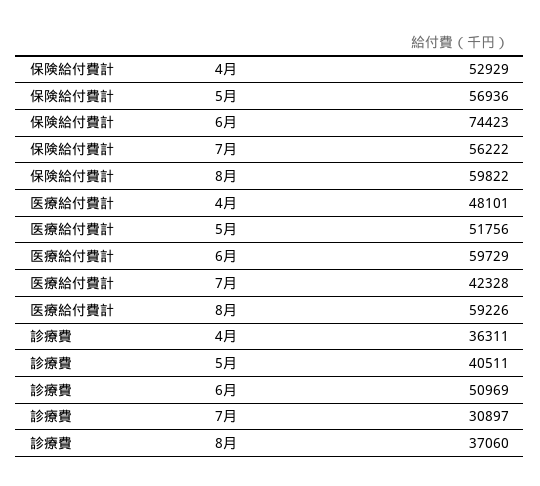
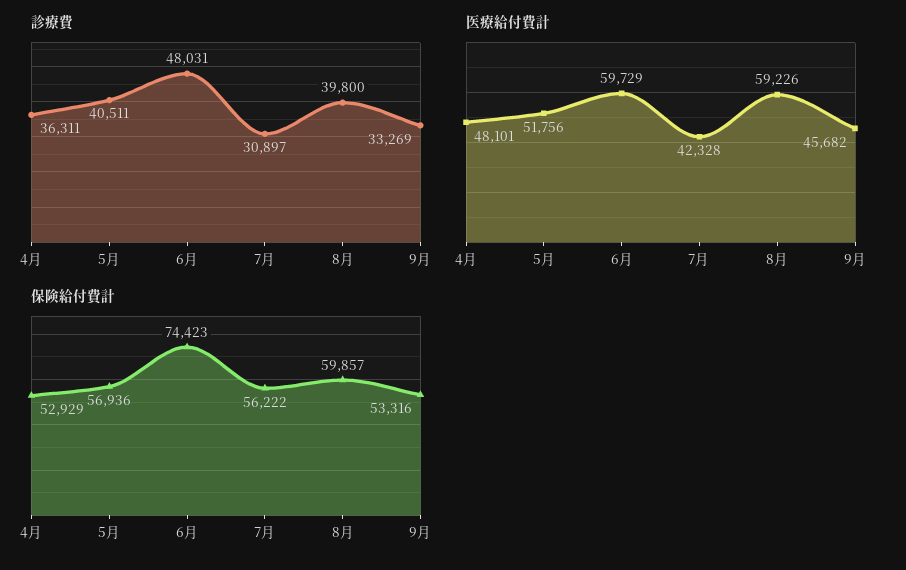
保険給付費計, 8月: 59822 -> 59857
診療費, 6月: 50969 -> 48031
診療費, 8月: 37060 -> 39800
診療費, 9月: none -> 33269
医療給付費計, 9月: none -> 45682
保険給付費計, 9月: none -> 53316

